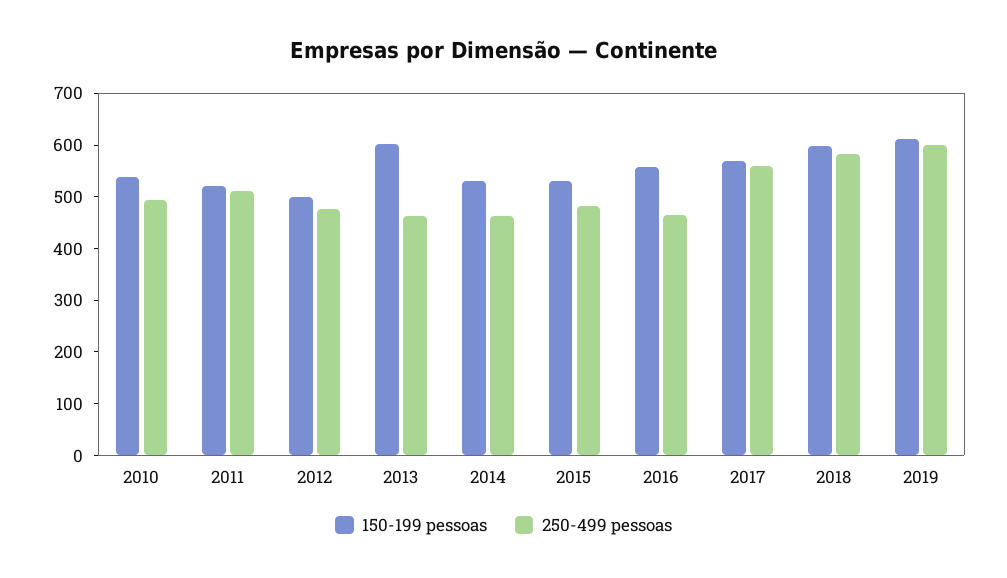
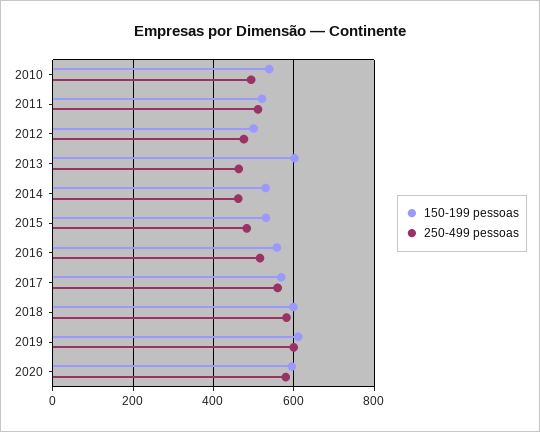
250-499 pessoas, 2016: 460 -> 520
150-199 pessoas, 2020: none -> 600
250-499 pessoas, 2020: none -> 580

